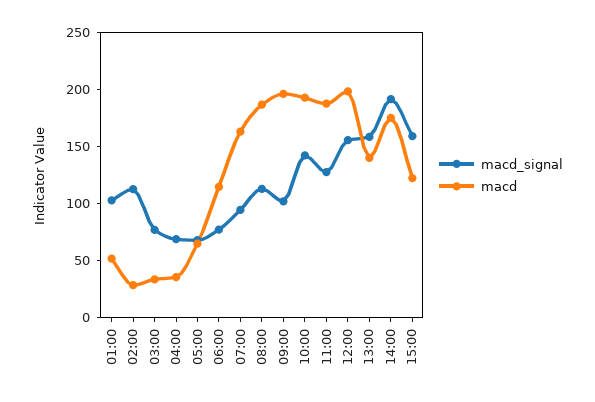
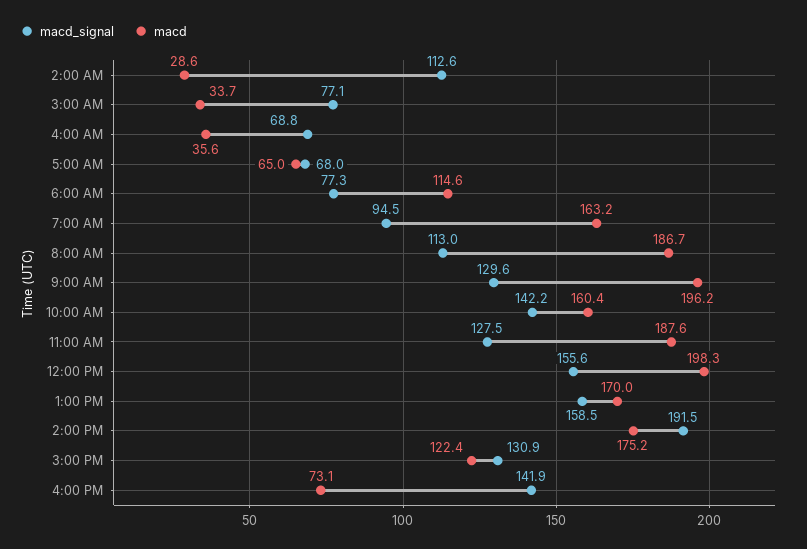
macd_signal, 01:00: 100 -> none
macd, 01:00: 50 -> none
macd_signal, 09:00: 100 -> 129.6
macd, 10:00: 190 -> 160.4
macd, 13:00: 140 -> 170
macd_signal, 15:00: 160 -> 130.9
macd_signal, 4:00 PM: none -> 141.9
macd, 4:00 PM: none -> 73.1

